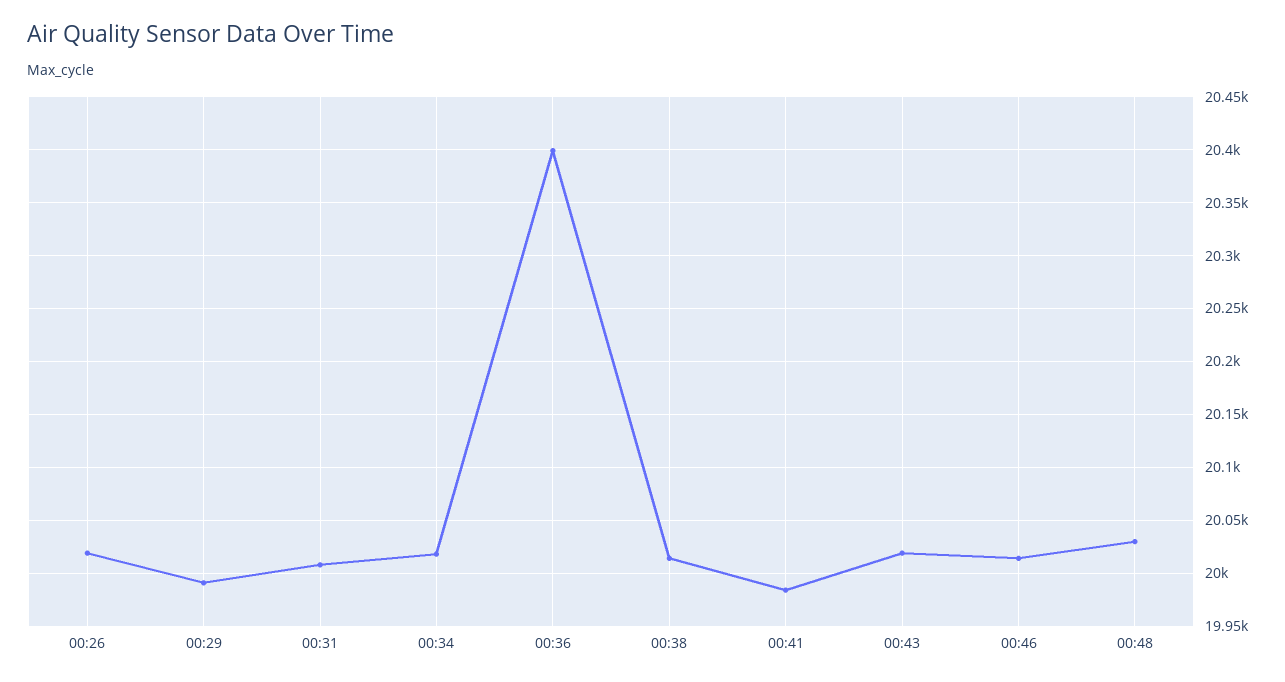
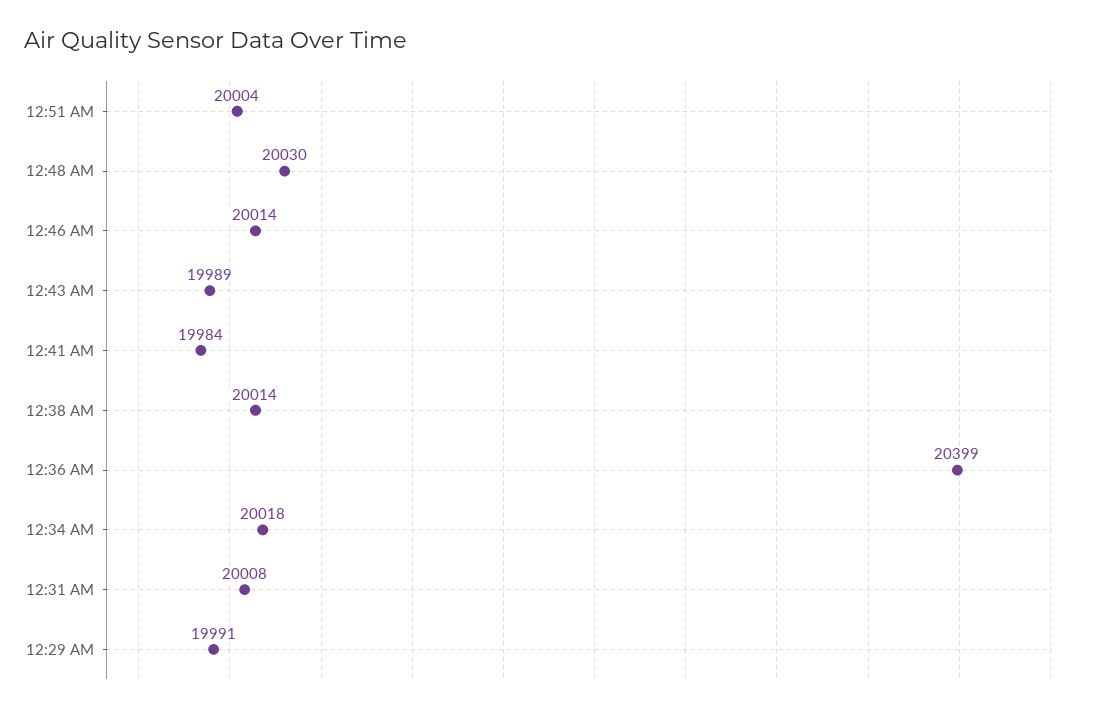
00:26: 20020 -> none
00:43: 20020 -> 19989
12:51 AM: none -> 20004

